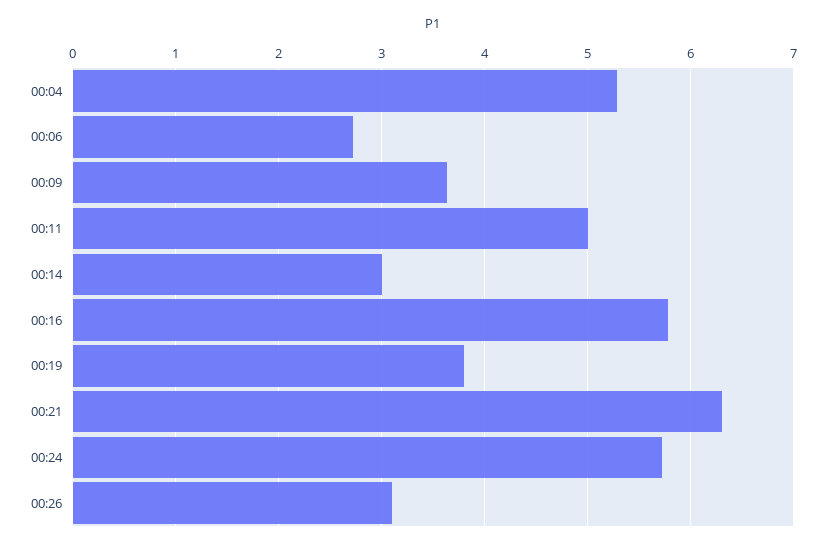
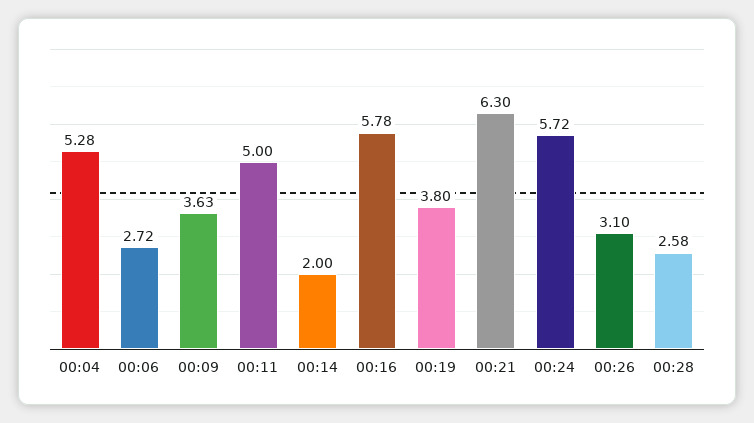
00:14: 3 -> 2
00:28: none -> 2.58

